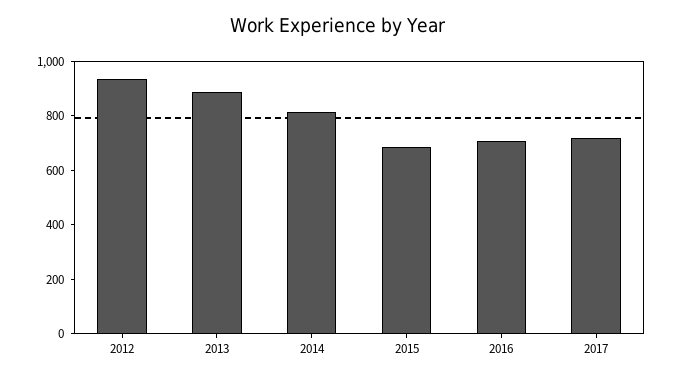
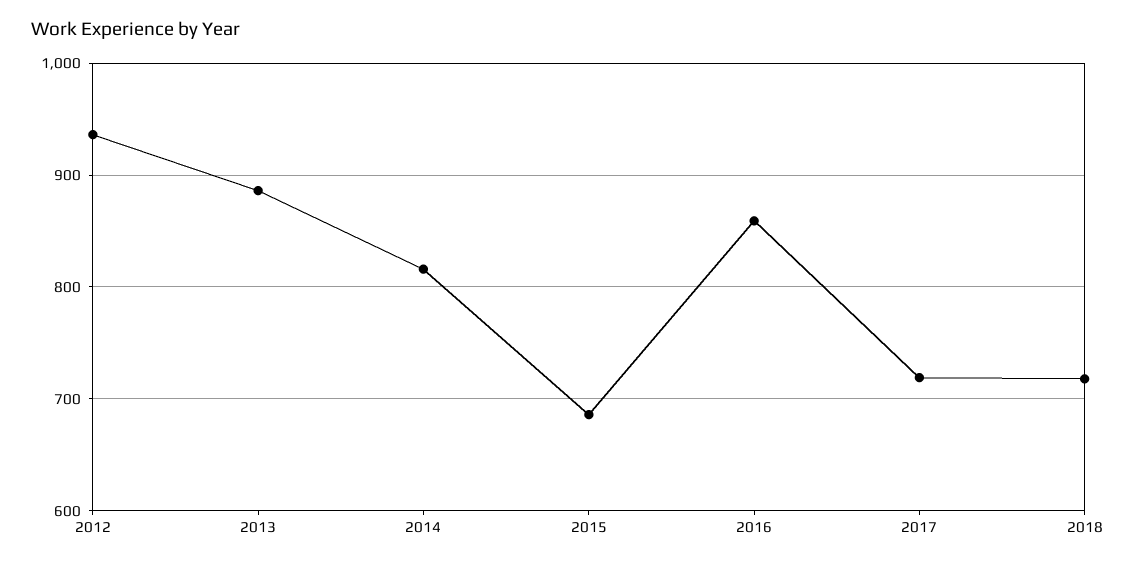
2016: 700 -> 860
2018: none -> 720

